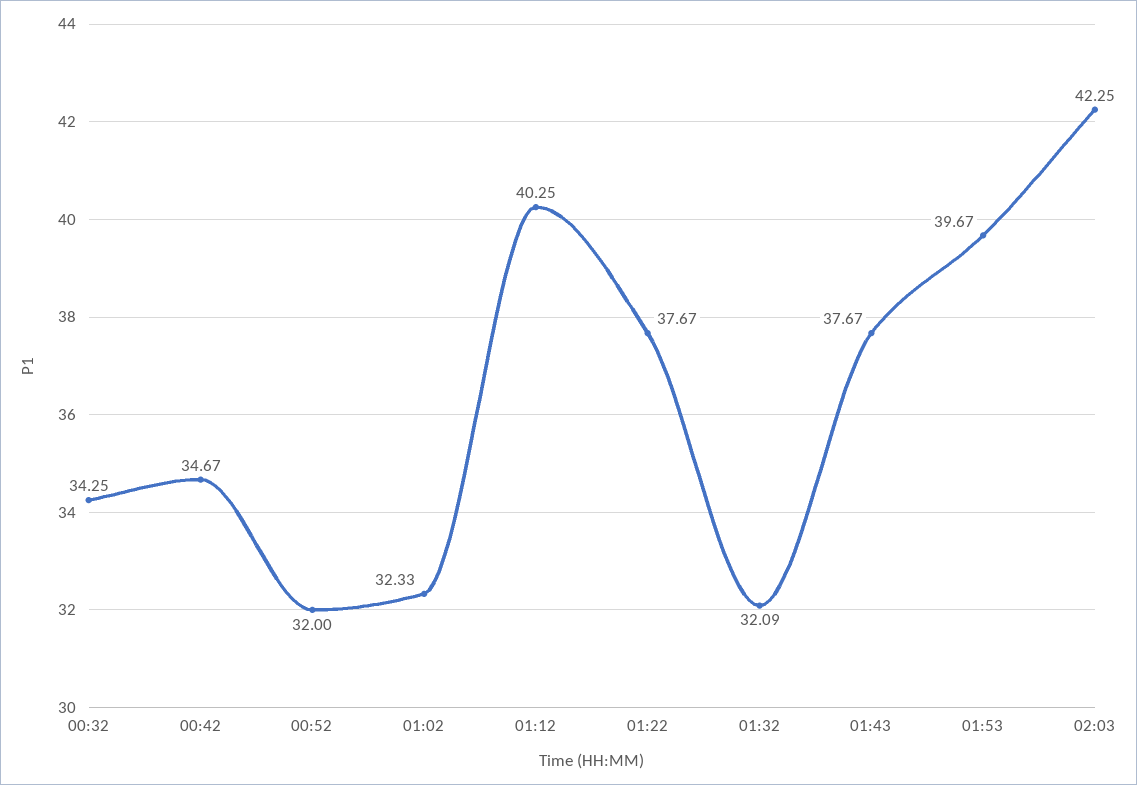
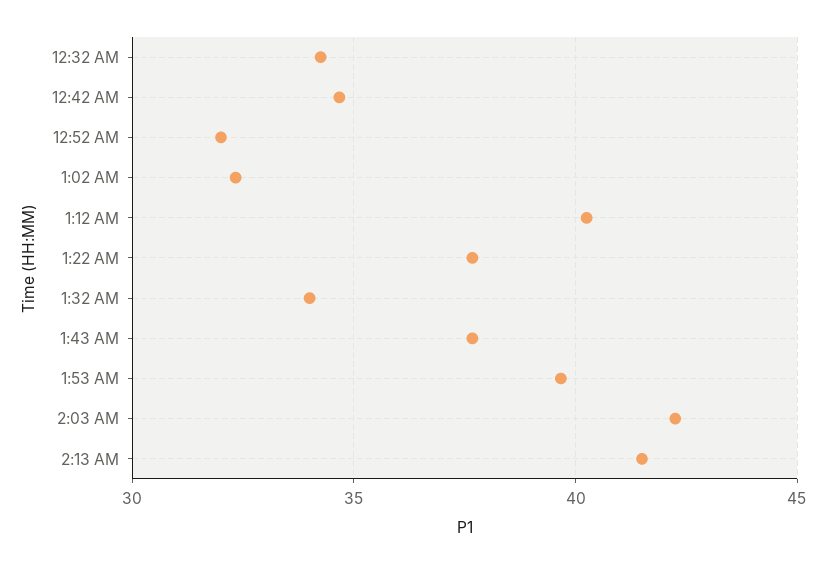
01:32: 32.09 -> 34
2:13 AM: none -> 41.5

